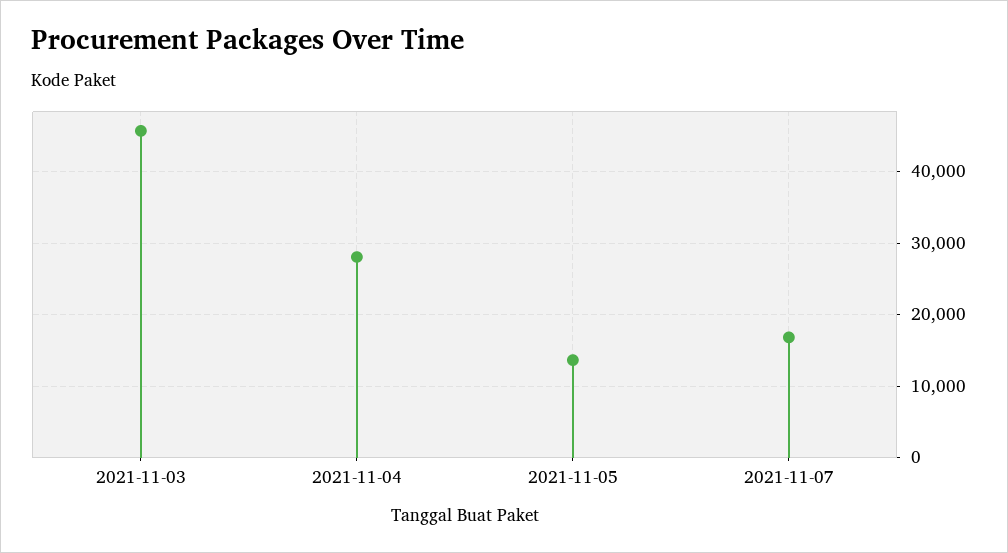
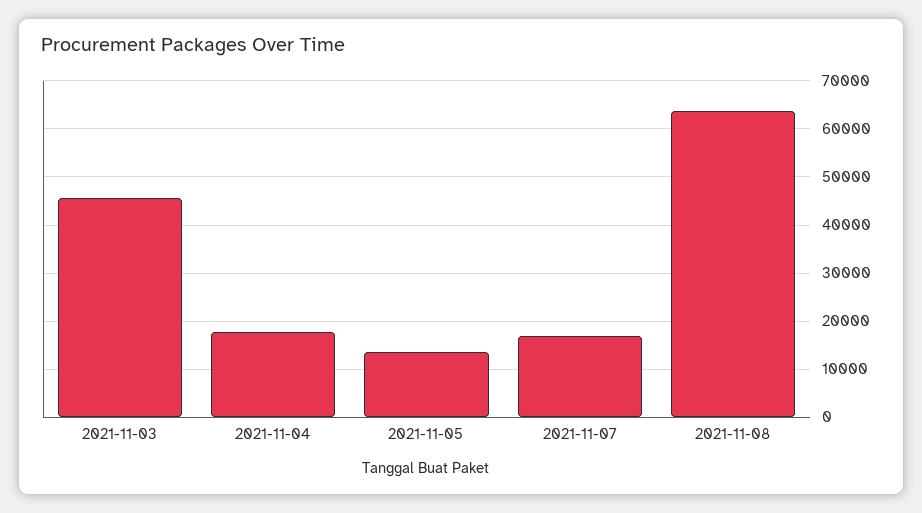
2021-11-04: 28000 -> 18000
2021-11-08: none -> 64000

